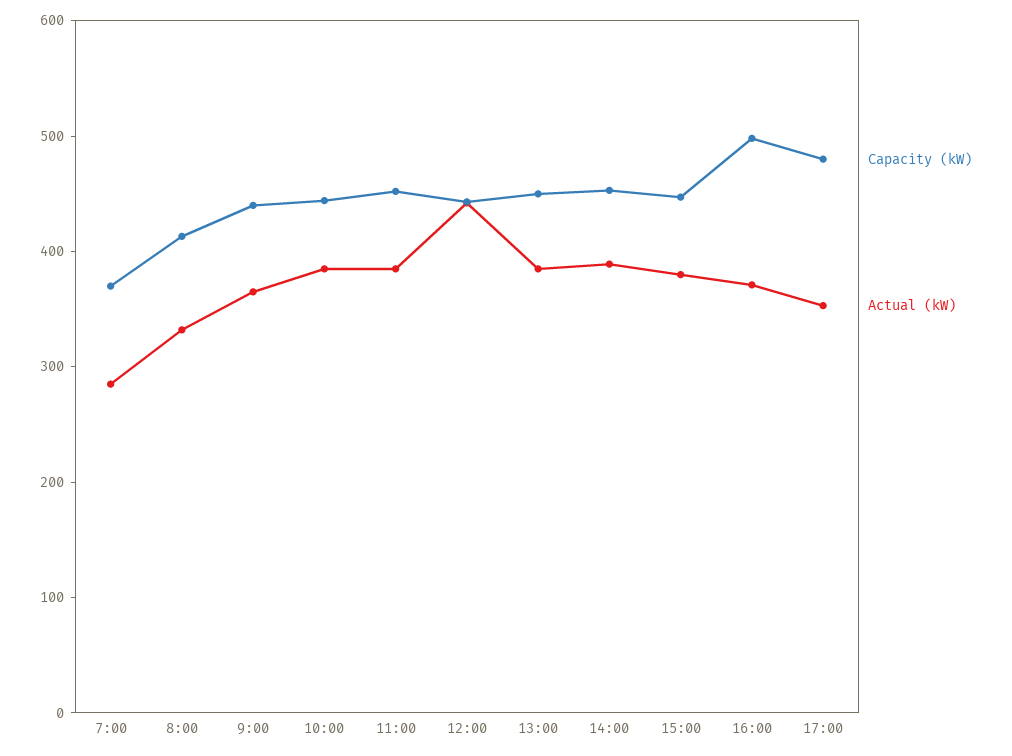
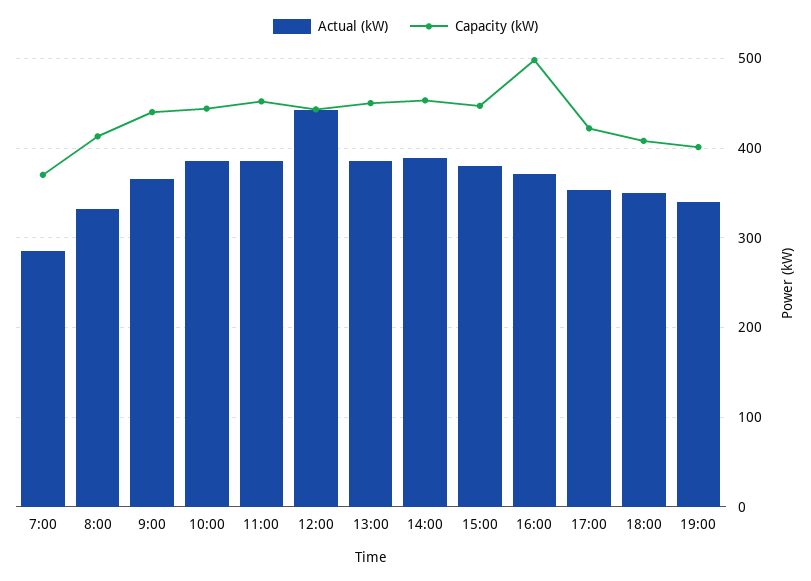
Capacity (kW), 17:00: 480 -> 420
Actual (kW), 18:00: none -> 350
Capacity (kW), 18:00: none -> 410
Actual (kW), 19:00: none -> 340
Capacity (kW), 19:00: none -> 400

